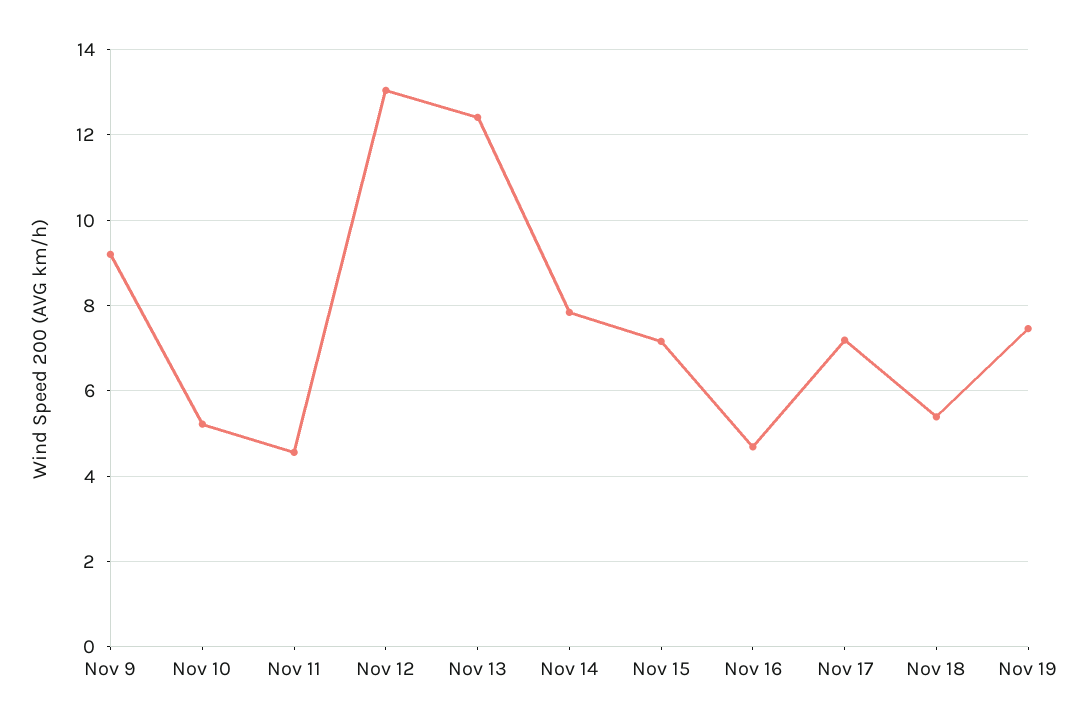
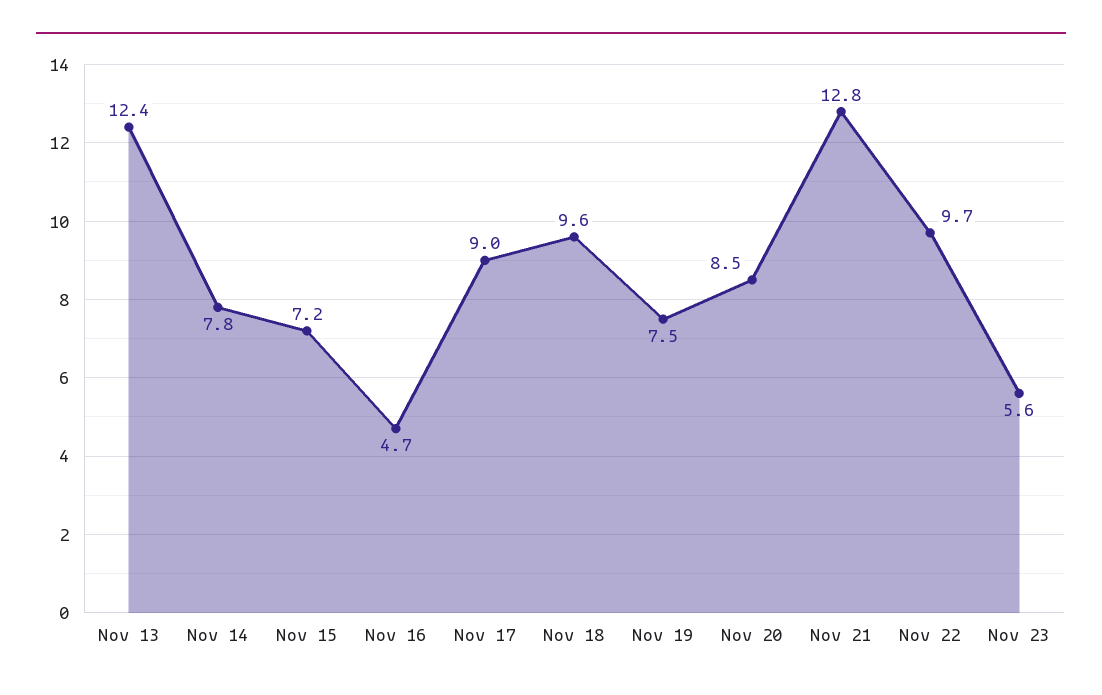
Nov 9: 9.2 -> none
Nov 10: 5.2 -> none
Nov 11: 4.6 -> none
Nov 12: 13 -> none
Nov 17: 7.2 -> 9
Nov 18: 5.4 -> 9.6
Nov 20: none -> 8.5
Nov 21: none -> 12.8
Nov 22: none -> 9.7
Nov 23: none -> 5.6

